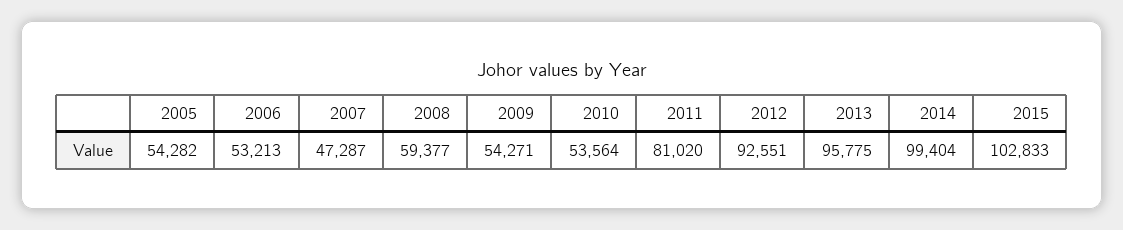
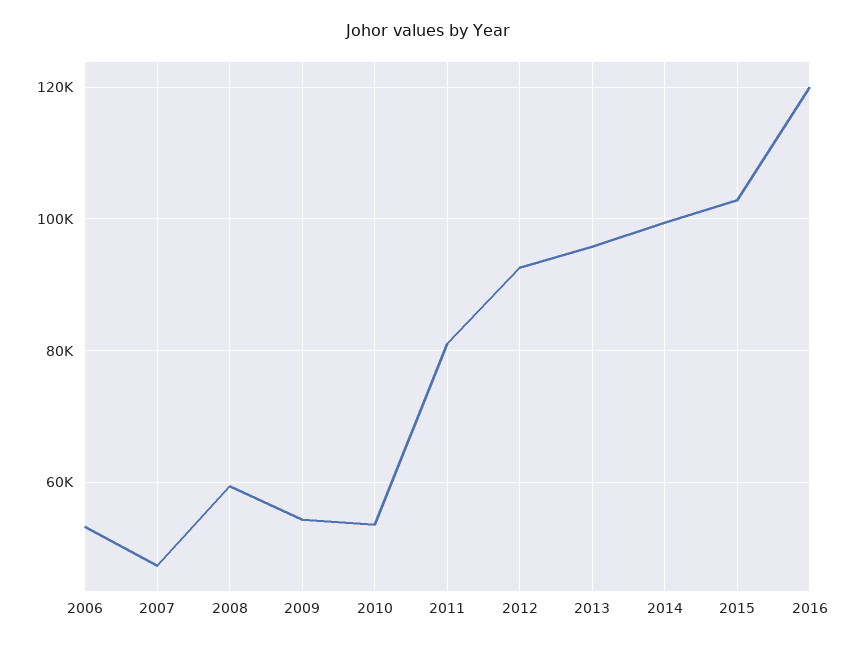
2005: 54282 -> none
2016: none -> 120000

